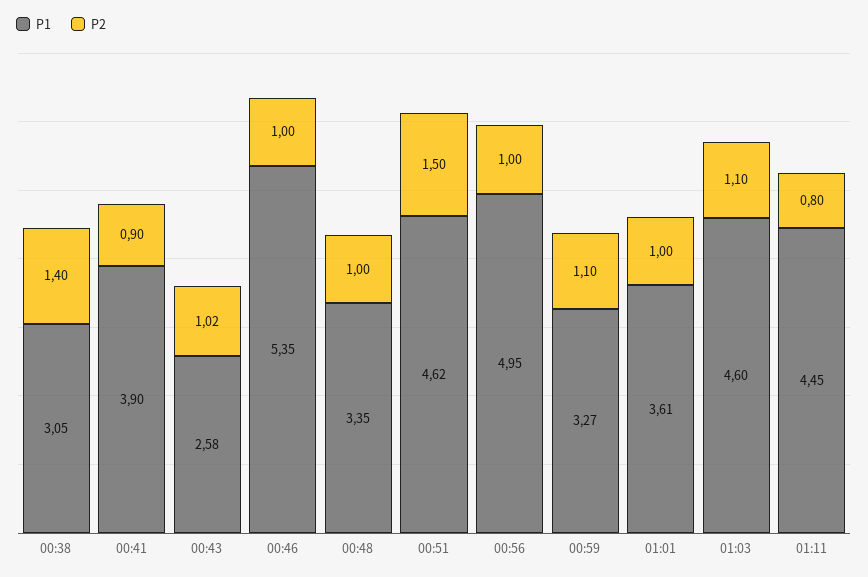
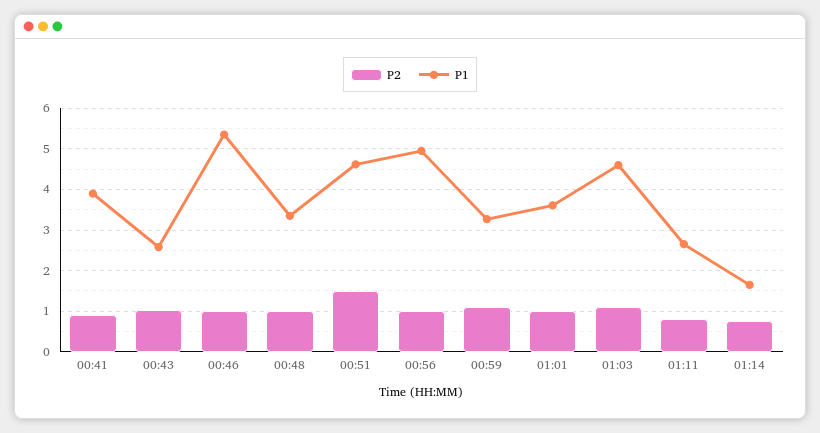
P1, 00:38: 3.05 -> none
P2, 00:38: 1.4 -> none
P1, 01:11: 4.45 -> 2.6
P2, 01:14: none -> 0.8
P1, 01:14: none -> 1.6

